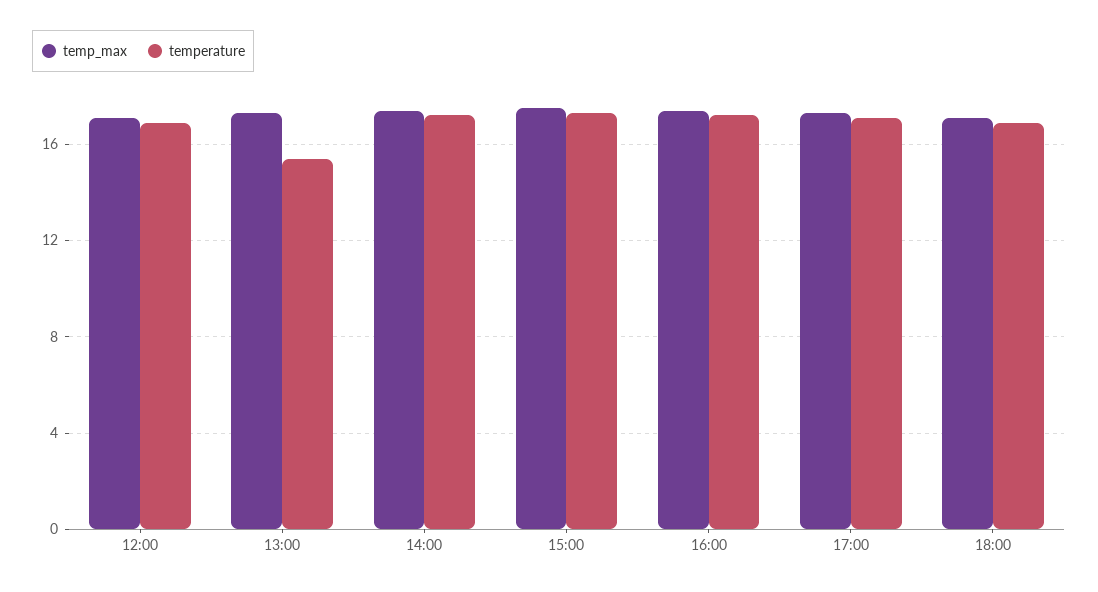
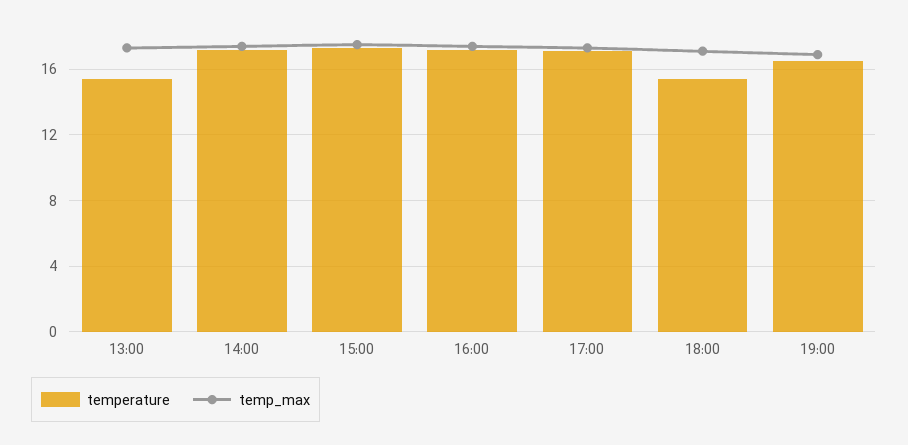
temp_max, 12:00: 17 -> none
temperature, 12:00: 17 -> none
temperature, 18:00: 17 -> 15.5
temperature, 19:00: none -> 16.5
temp_max, 19:00: none -> 17

